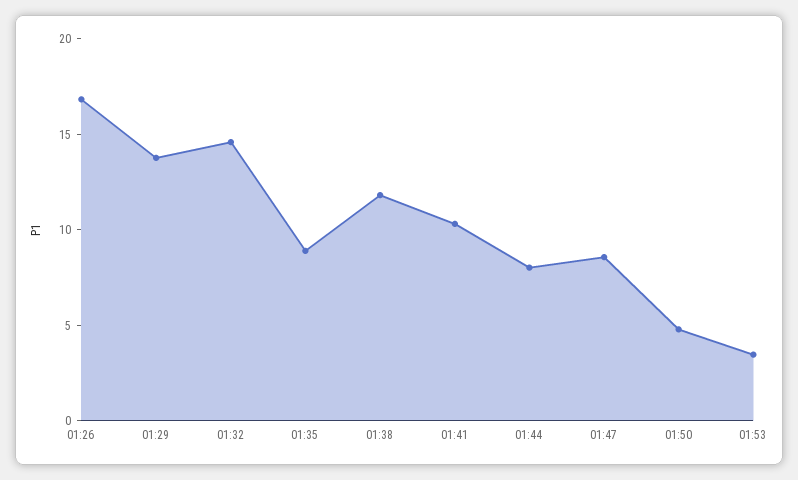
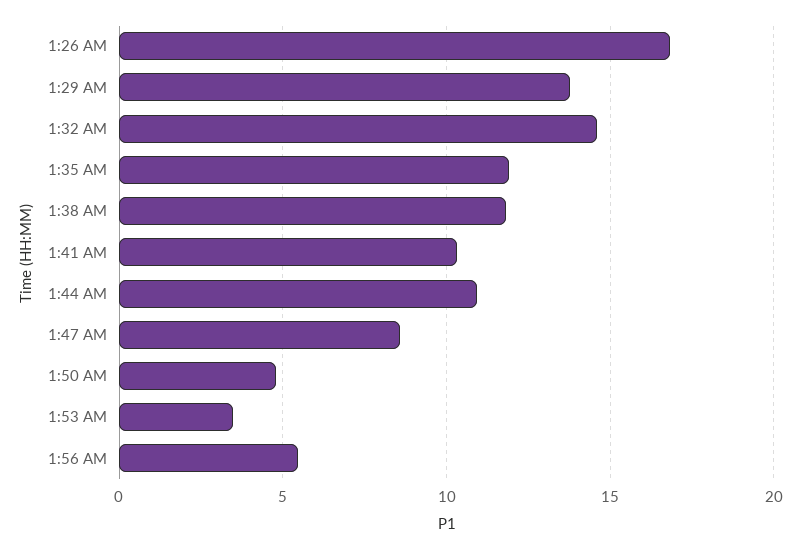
01:35: 9 -> 12
01:44: 8 -> 11
1:56 AM: none -> 5.5

